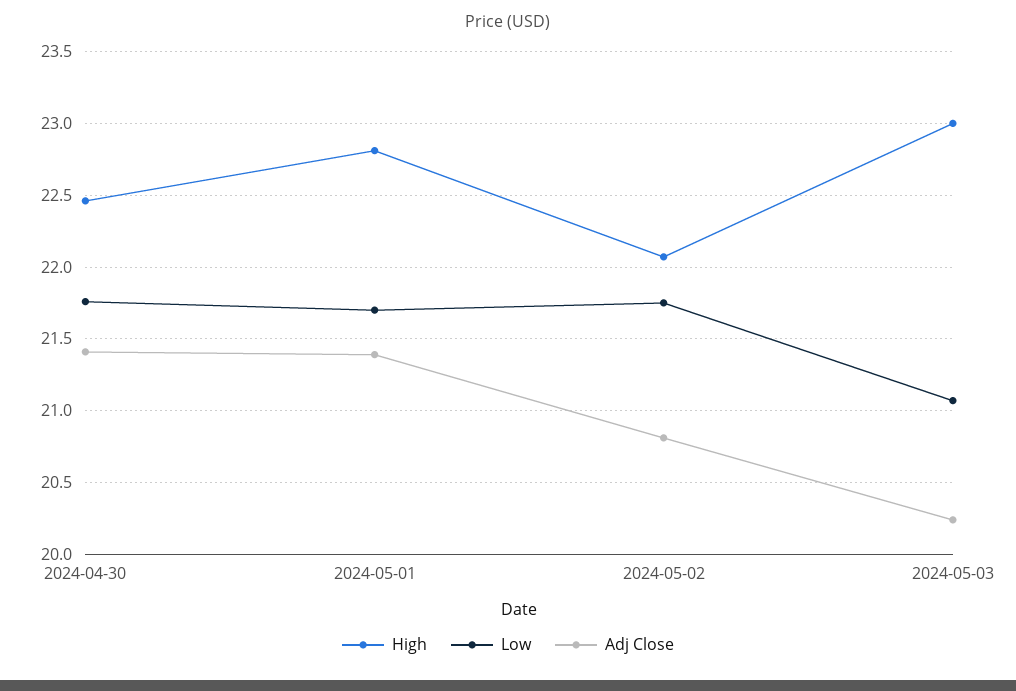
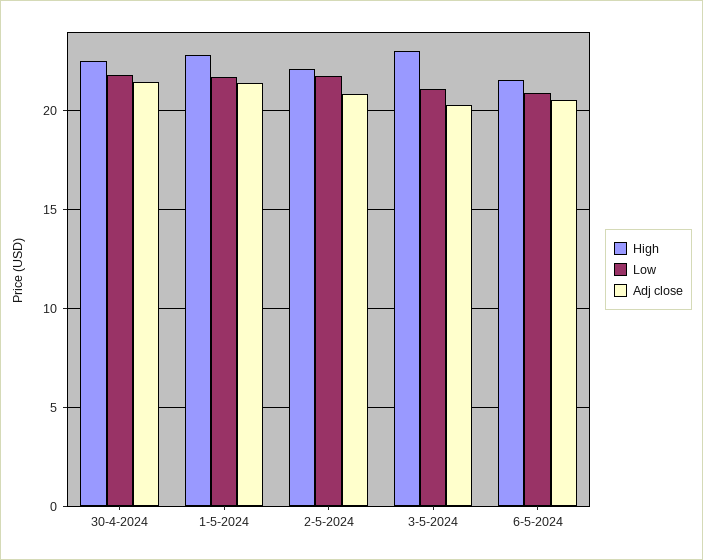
High, 6-5-2024: none -> 21.5
Low, 6-5-2024: none -> 21
Adj Close, 6-5-2024: none -> 20.5

